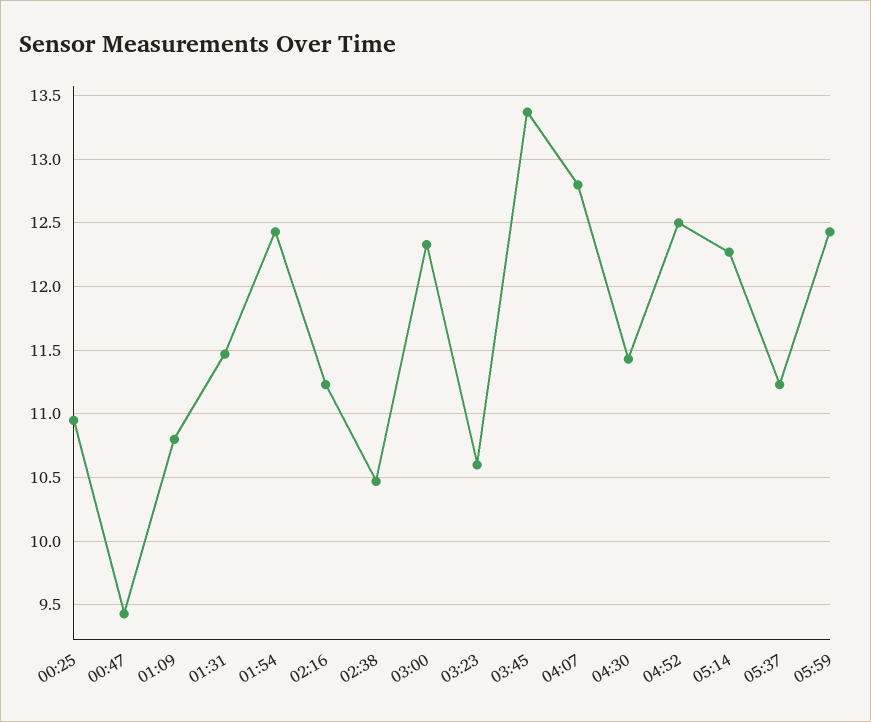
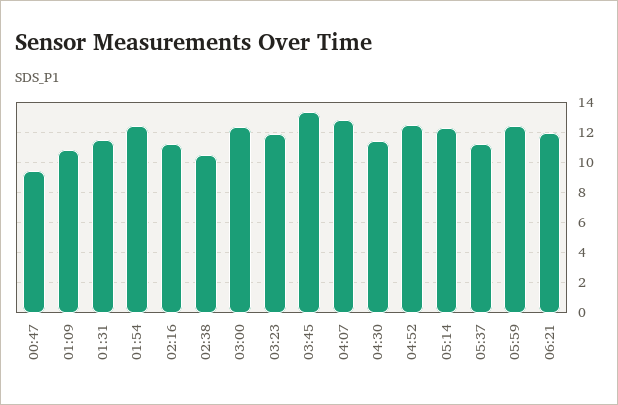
00:25: 10.95 -> none
03:23: 10.6 -> 12
06:21: none -> 12

